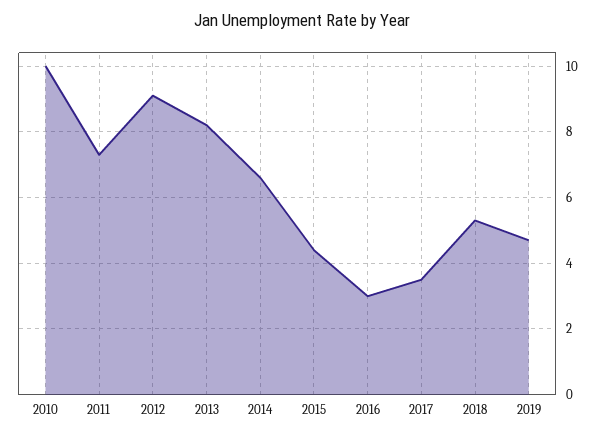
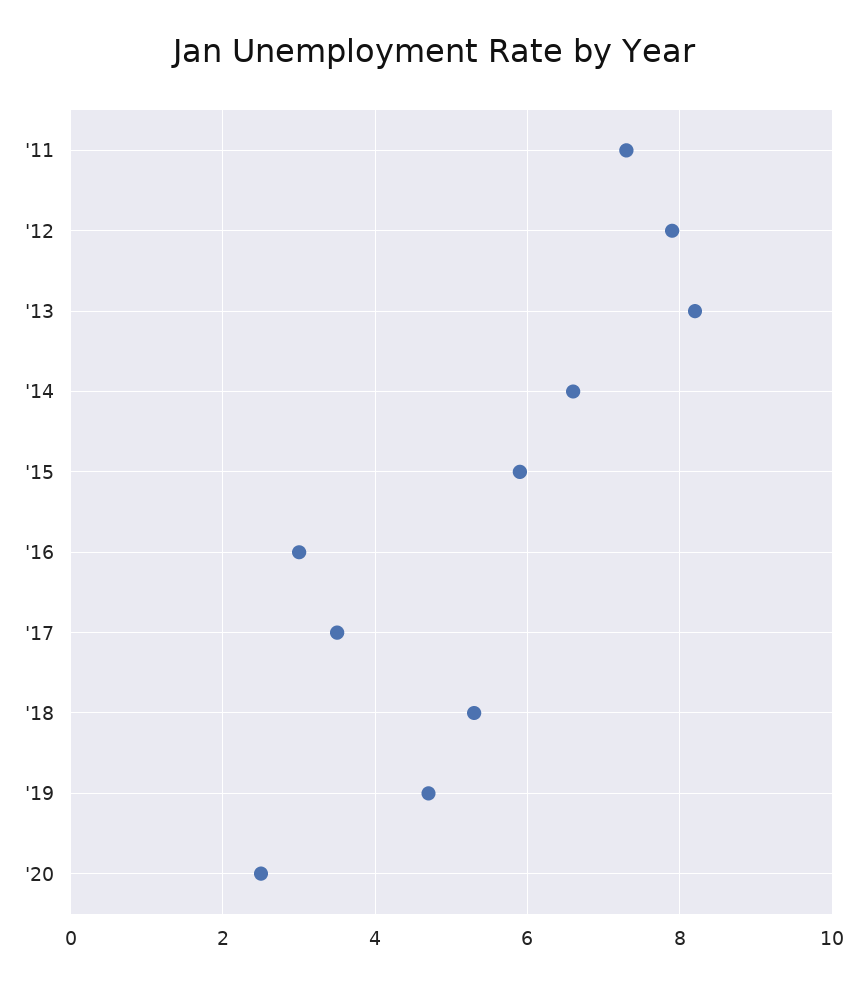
2010: 10 -> none
2012: 9 -> 8
2015: 4.5 -> 6
'20: none -> 2.5

